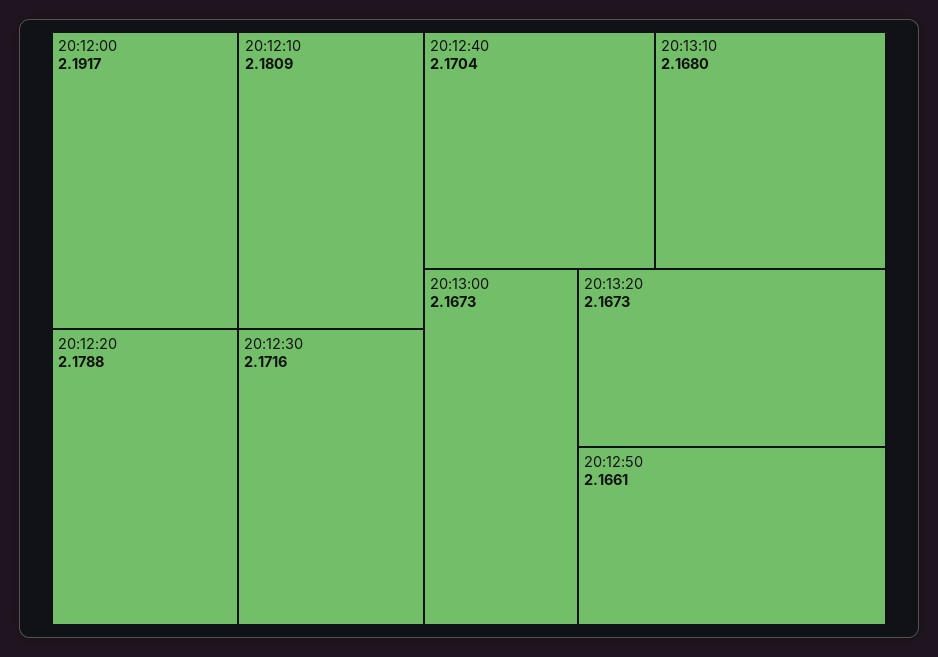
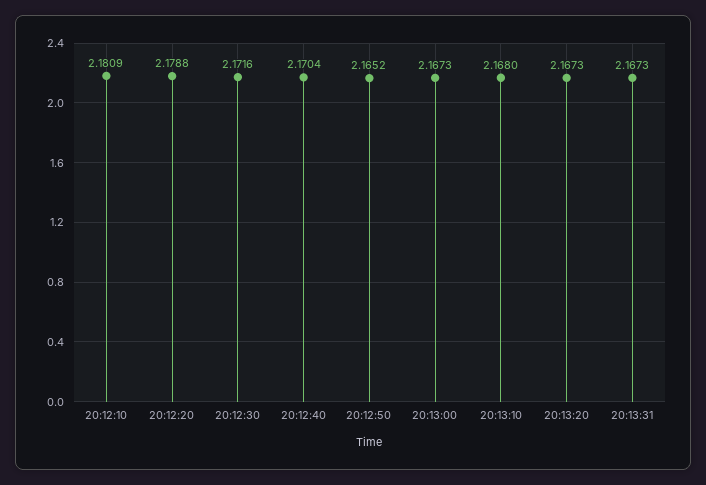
20:12:00: 2.1917 -> none
20:12:50: 2.1661 -> 2.1652
20:13:31: none -> 2.1673

